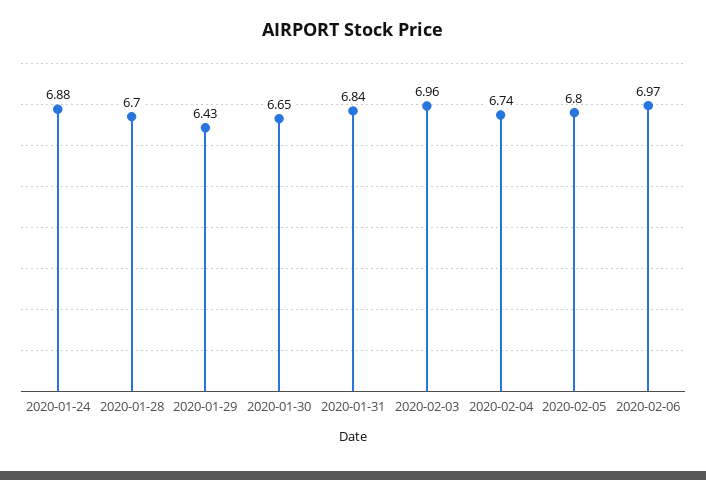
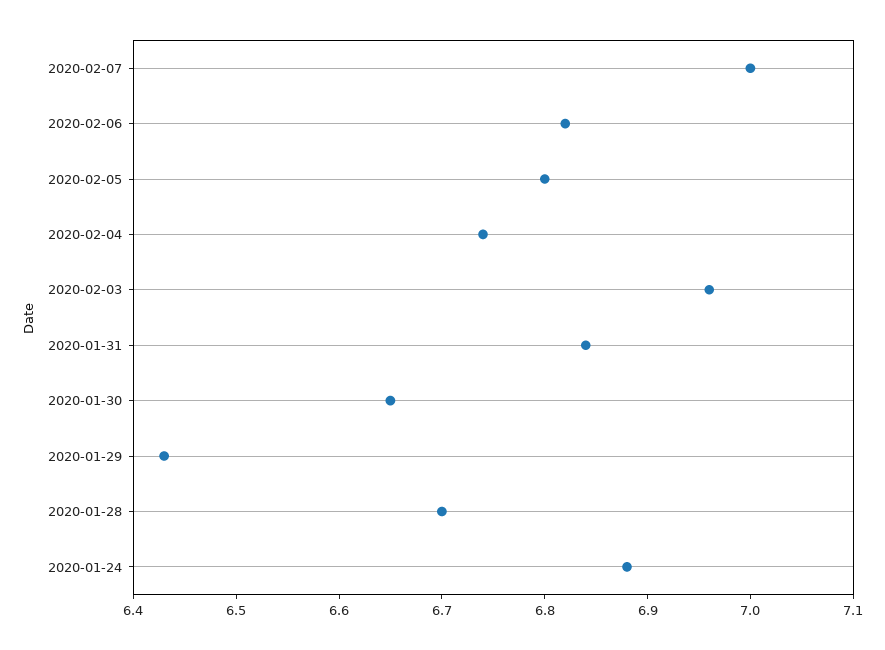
2020-02-06: 6.97 -> 6.82
2020-02-07: none -> 7

